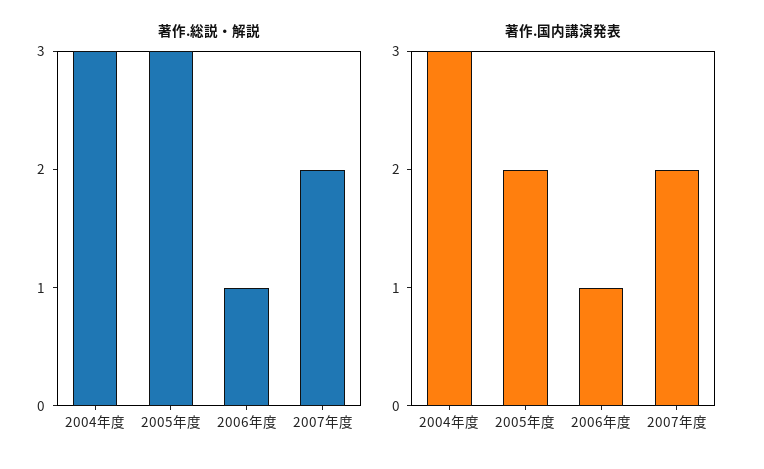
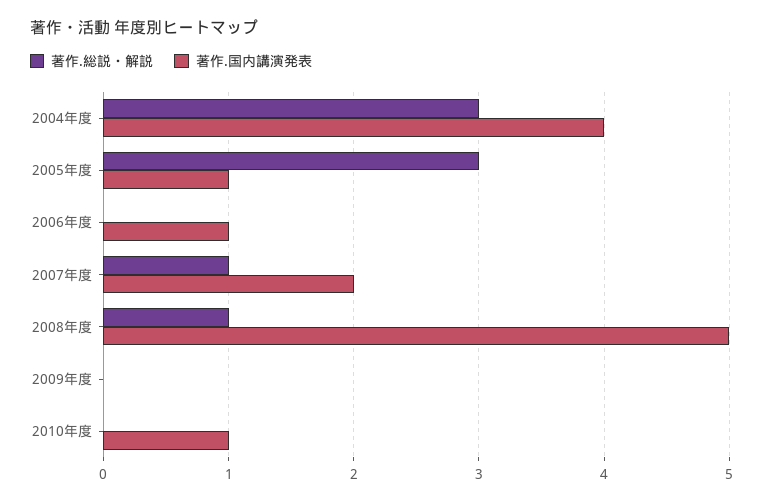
著作.総説・解説, 2006年度: 1 -> 0
著作.総説・解説, 2007年度: 2 -> 1
著作.国内講演発表, 2004年度: 3 -> 4
著作.国内講演発表, 2005年度: 2 -> 1
著作.総説・解説, 2008年度: none -> 1
著作.国内講演発表, 2008年度: none -> 5
著作.総説・解説, 2009年度: none -> 0
著作.国内講演発表, 2009年度: none -> 0
著作.総説・解説, 2010年度: none -> 0
著作.国内講演発表, 2010年度: none -> 1

